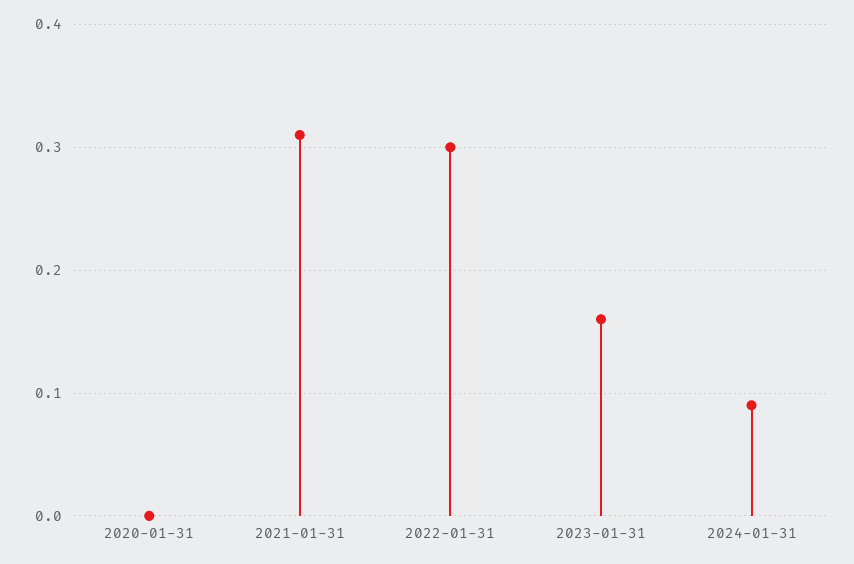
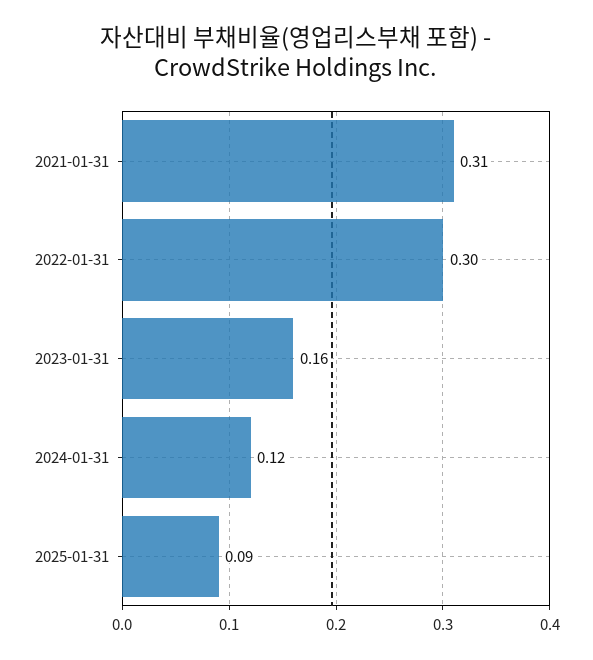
2020-01-31: 0 -> none
2024-01-31: 0.09 -> 0.12
2025-01-31: none -> 0.09

